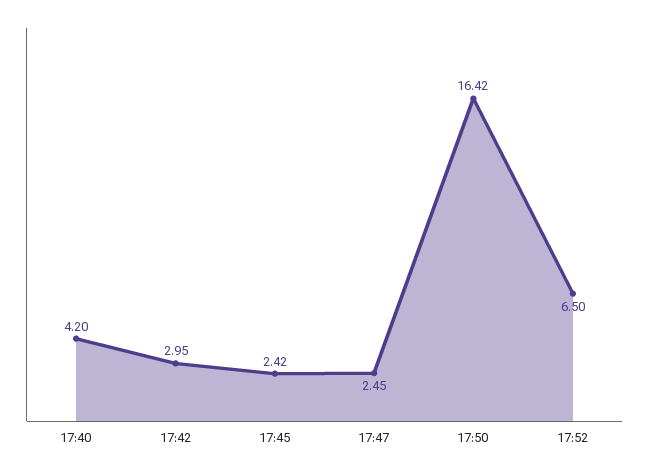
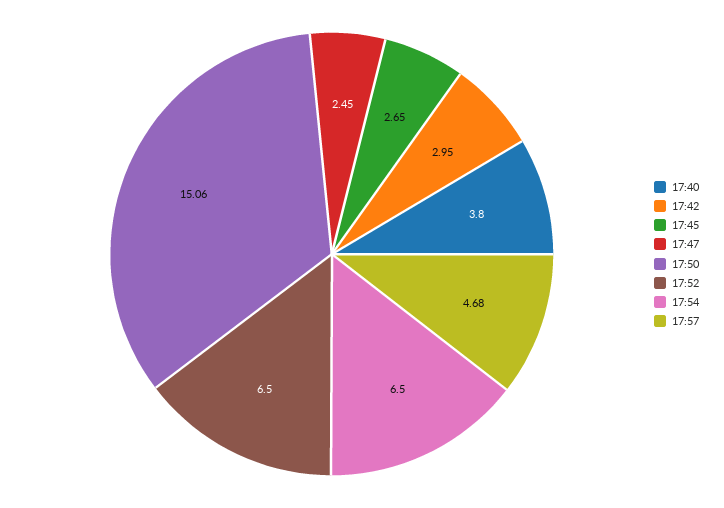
17:40: 4.2 -> 3.8
17:45: 2.42 -> 2.65
17:50: 16.42 -> 15.06
17:54: none -> 6.5
17:57: none -> 4.68

